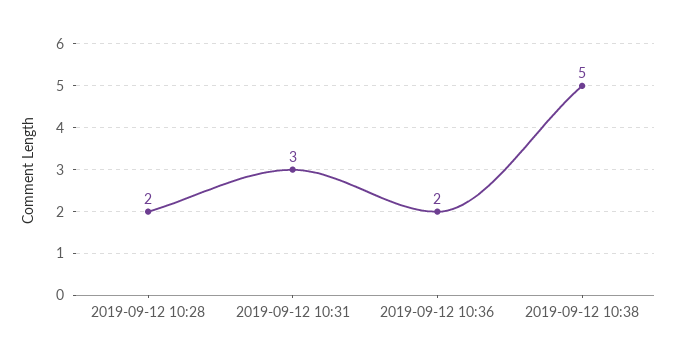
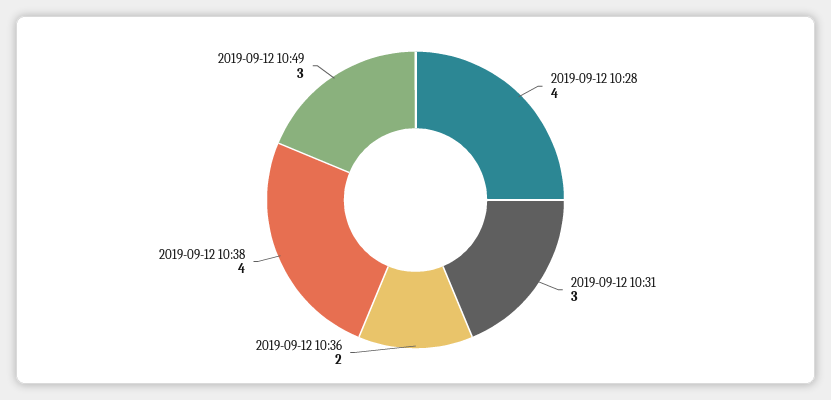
2019-09-12 10:28: 2 -> 4
2019-09-12 10:38: 5 -> 4
2019-09-12 10:49: none -> 3

